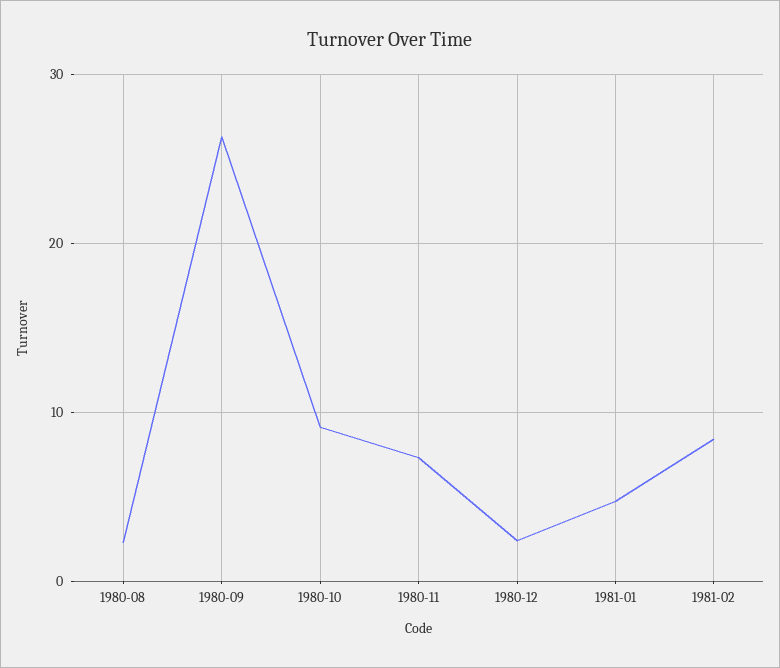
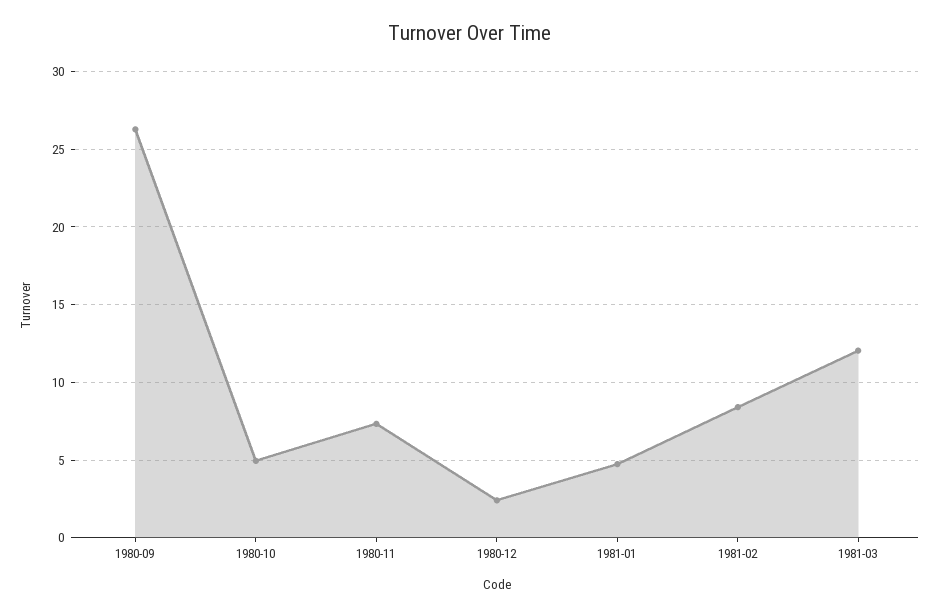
1980-08: 2 -> none
1980-10: 9 -> 5
1981-03: none -> 12

